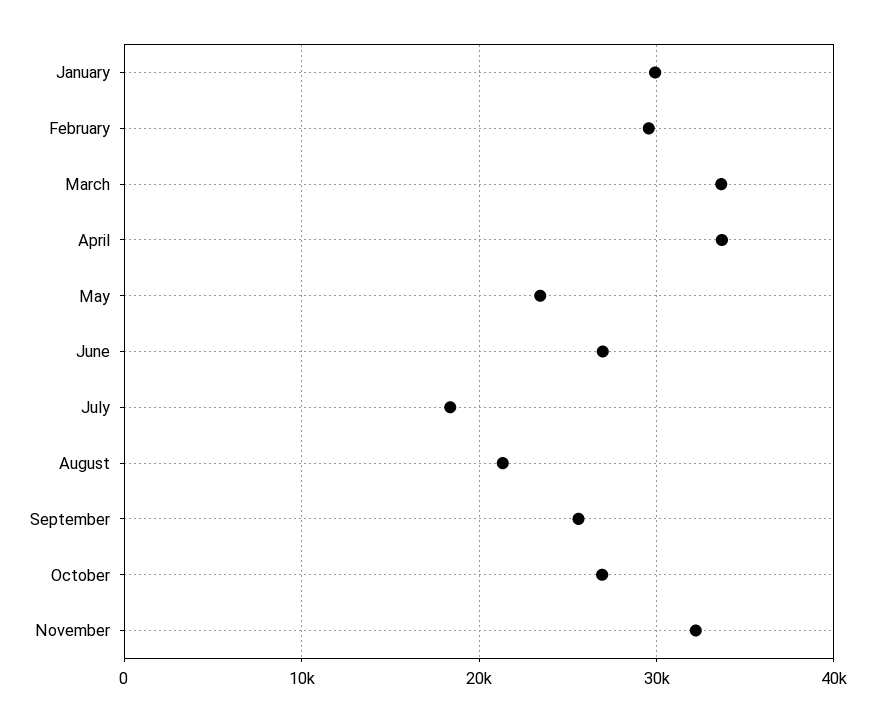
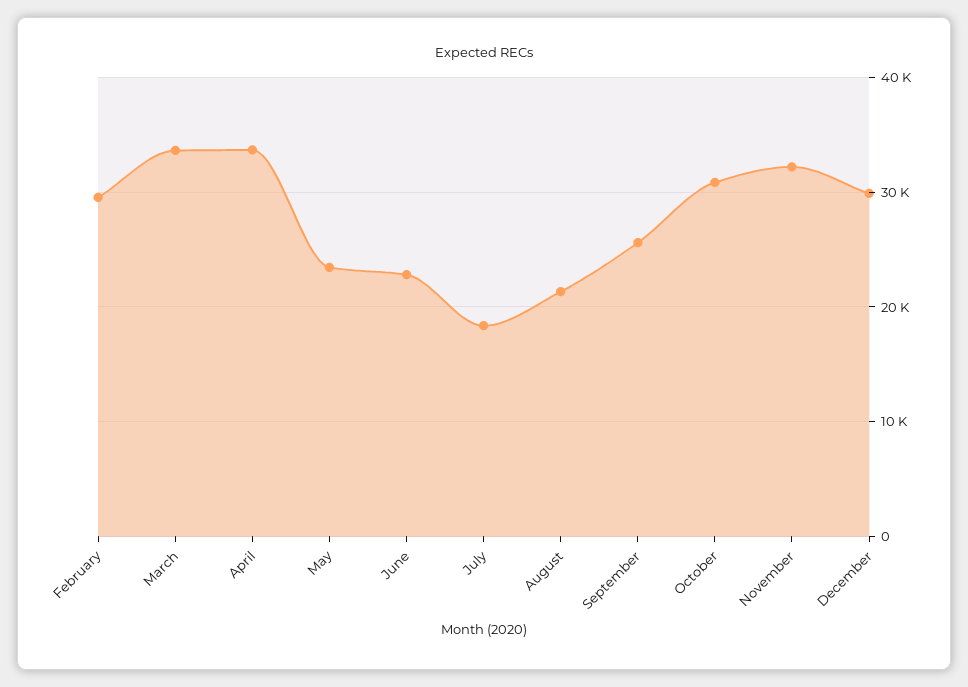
January: 30000 -> none
June: 27000 -> 23000
October: 27000 -> 31000
December: none -> 30000

